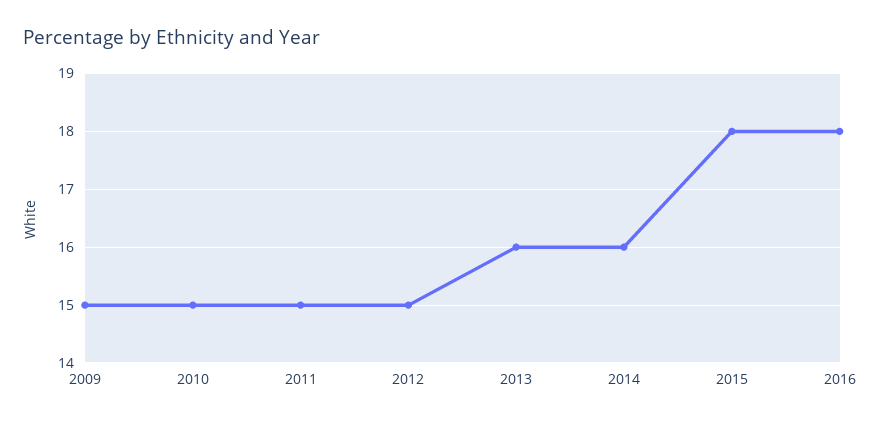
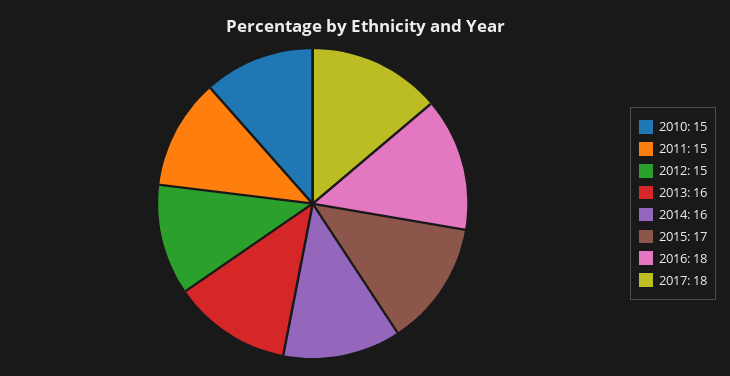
2009: 15 -> none
2015: 18 -> 17
2017: none -> 18

